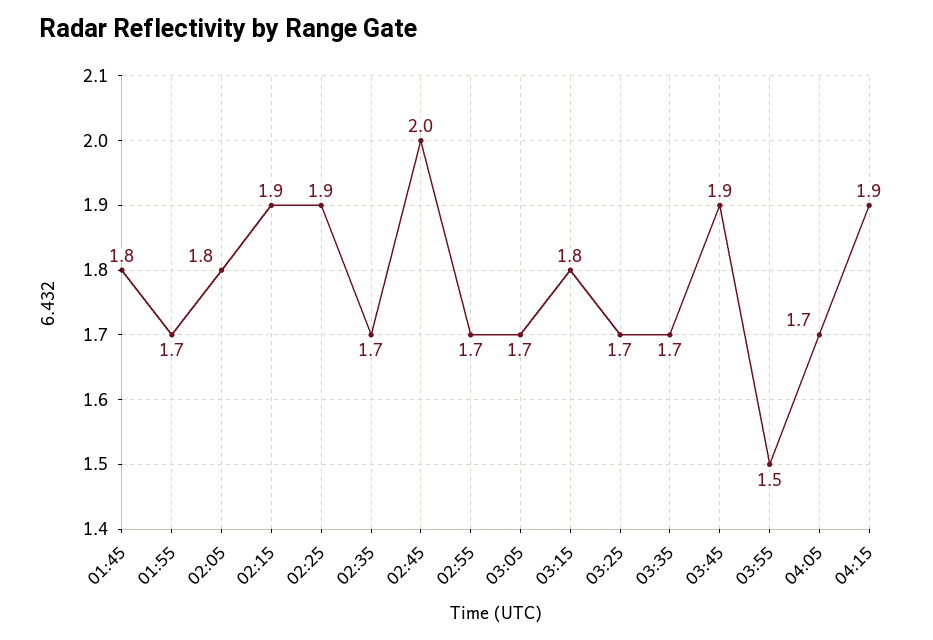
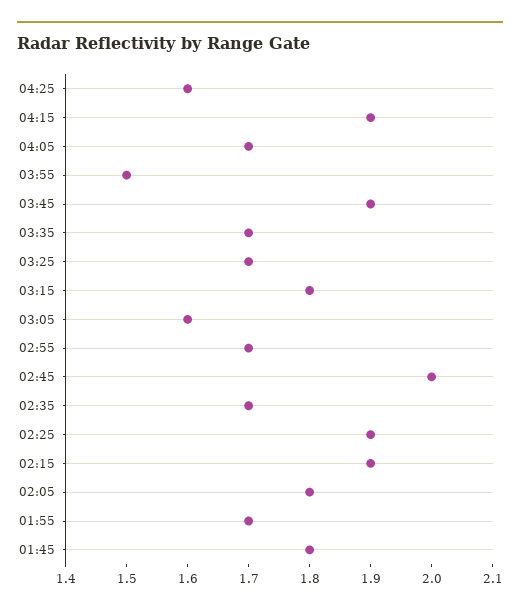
03:05: 1.7 -> 1.6
04:25: none -> 1.6

